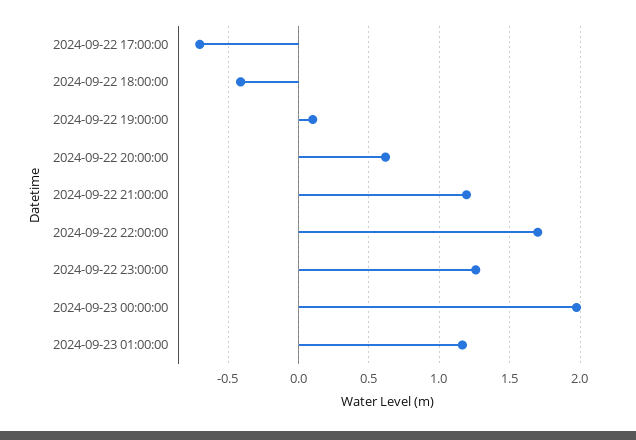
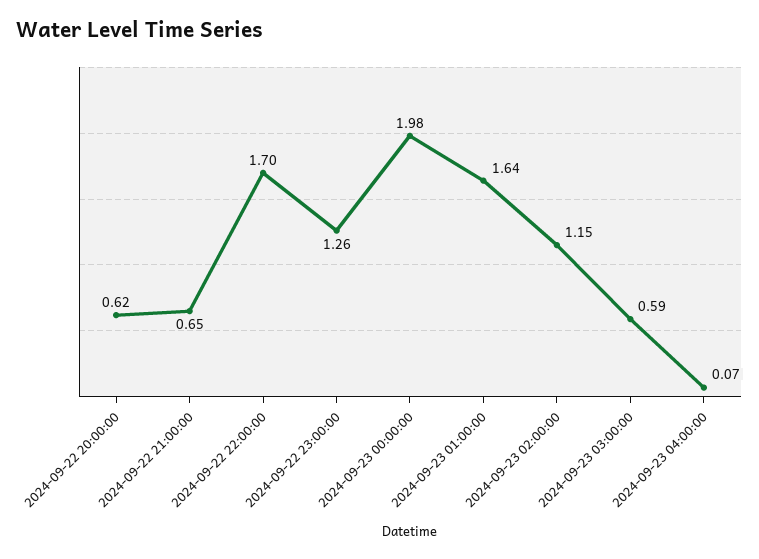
2024-09-22 17:00:00: -0.7 -> none
2024-09-22 18:00:00: -0.4 -> none
2024-09-22 19:00:00: 0.1 -> none
2024-09-22 21:00:00: 1.2 -> 0.65
2024-09-23 01:00:00: 1.15 -> 1.64
2024-09-23 02:00:00: none -> 1.15
2024-09-23 03:00:00: none -> 0.59
2024-09-23 04:00:00: none -> 0.07

